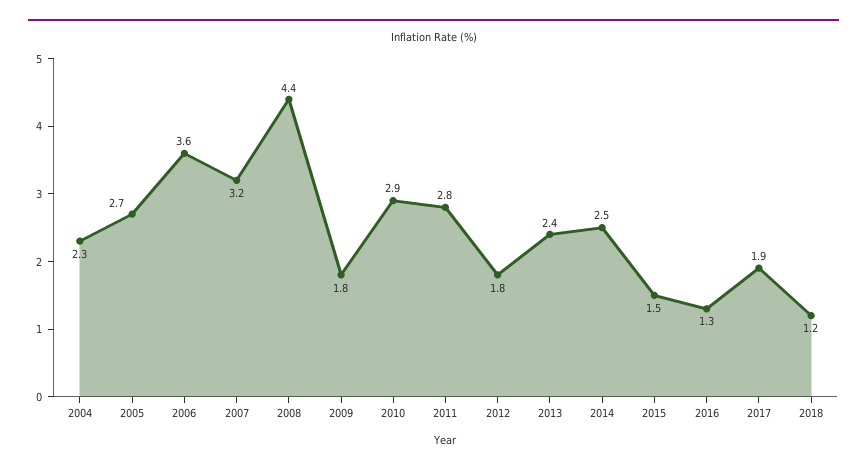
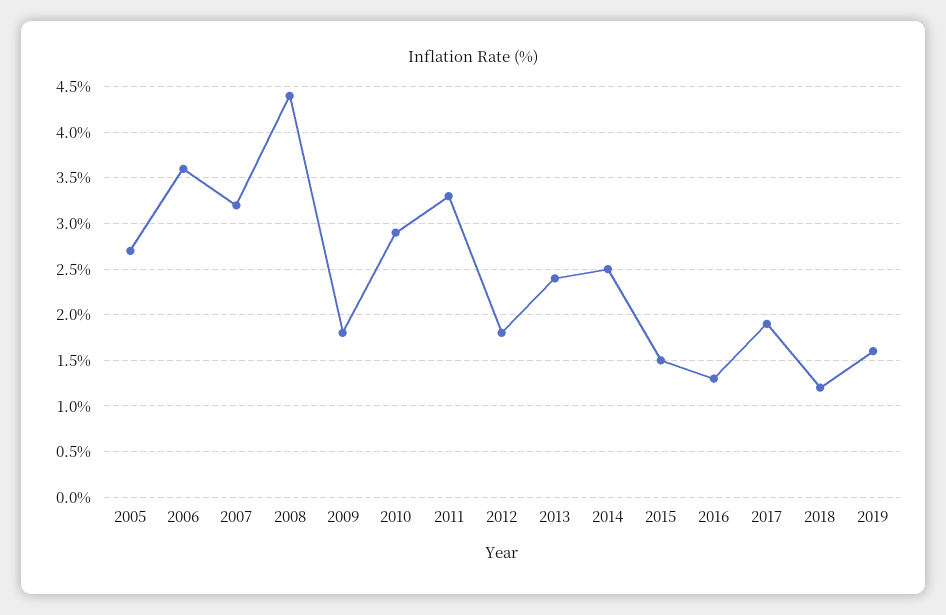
2004: 2.3 -> none
2011: 2.8 -> 3.3
2019: none -> 1.6

